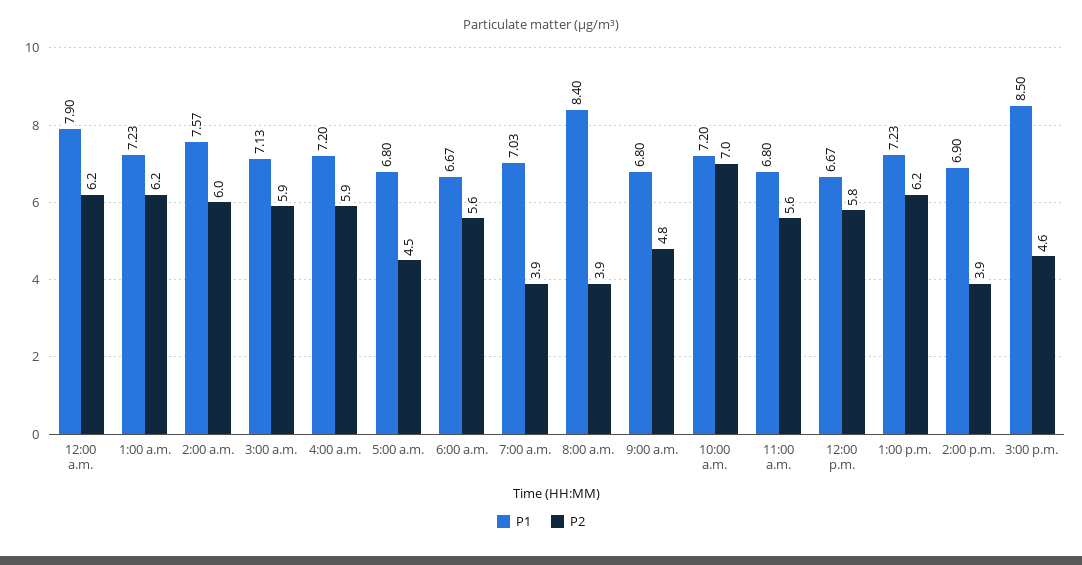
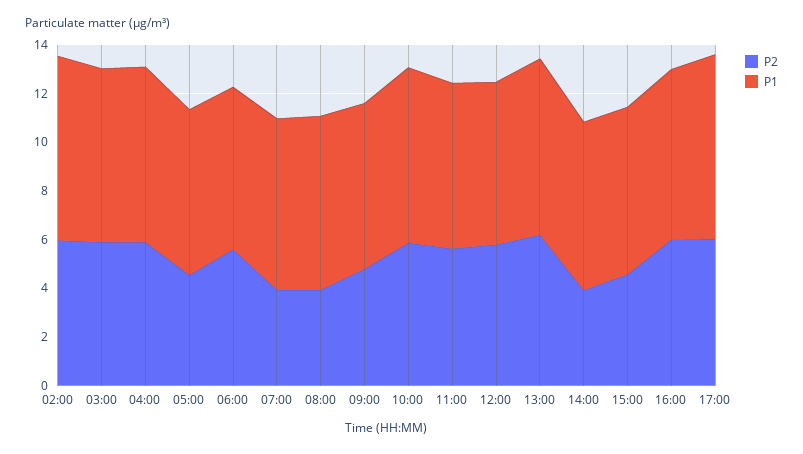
P1, 12:00 a.m.: 7.9 -> none
P2, 12:00 a.m.: 6.2 -> none
P1, 1:00 a.m.: 7.23 -> none
P2, 1:00 a.m.: 6.2 -> none
P1, 8:00 a.m.: 8.4 -> 7
P2, 10:00 a.m.: 7 -> 6
P1, 3:00 p.m.: 8.5 -> 7
P2, 16:00: none -> 6
P1, 16:00: none -> 7
P2, 17:00: none -> 6
P1, 17:00: none -> 7.5

